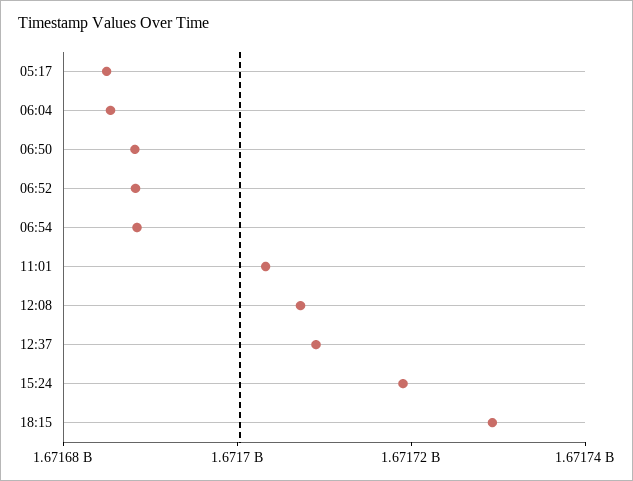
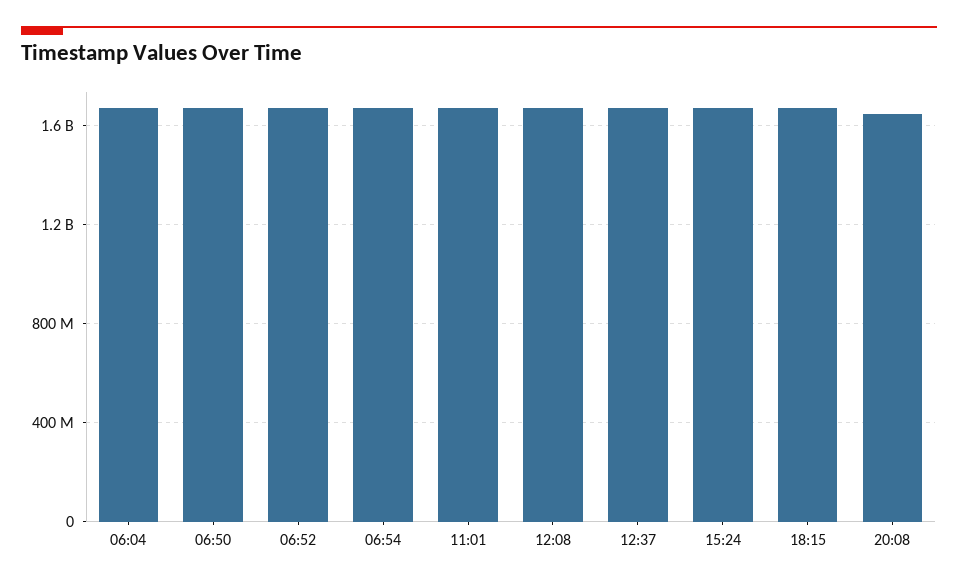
05:17: 1671685000 -> none
20:08: none -> 1650000000

